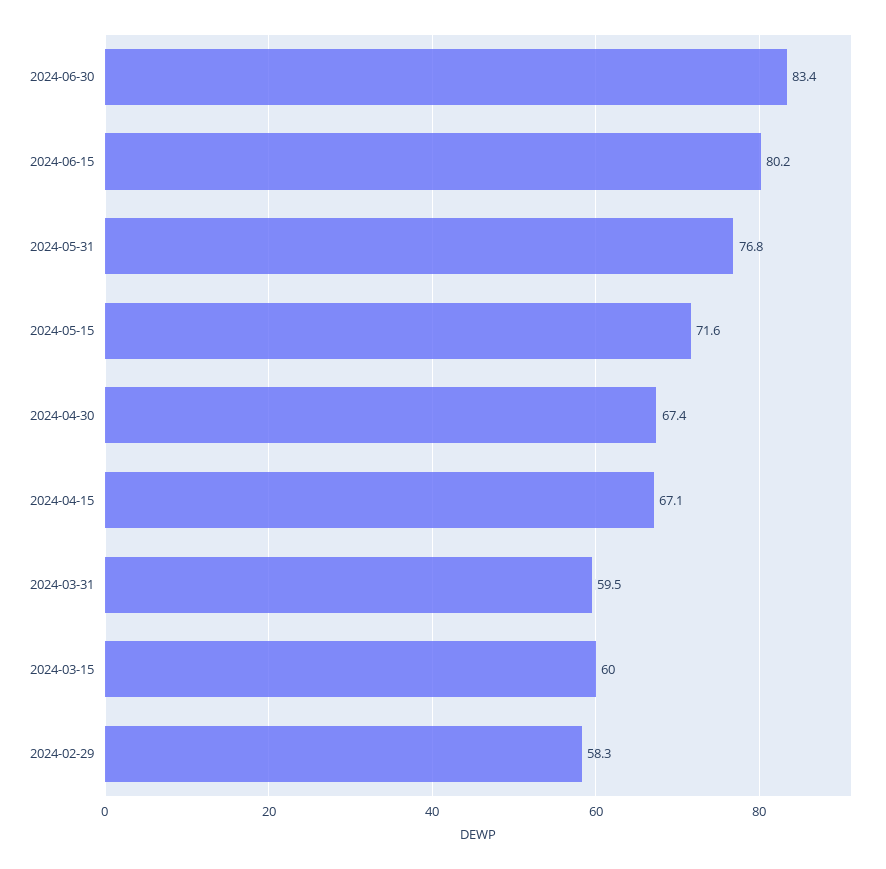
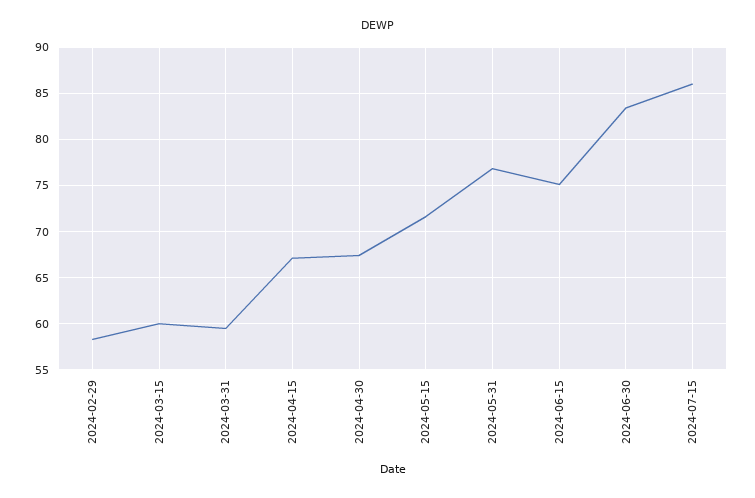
2024-06-15: 80.2 -> 75
2024-07-15: none -> 86

